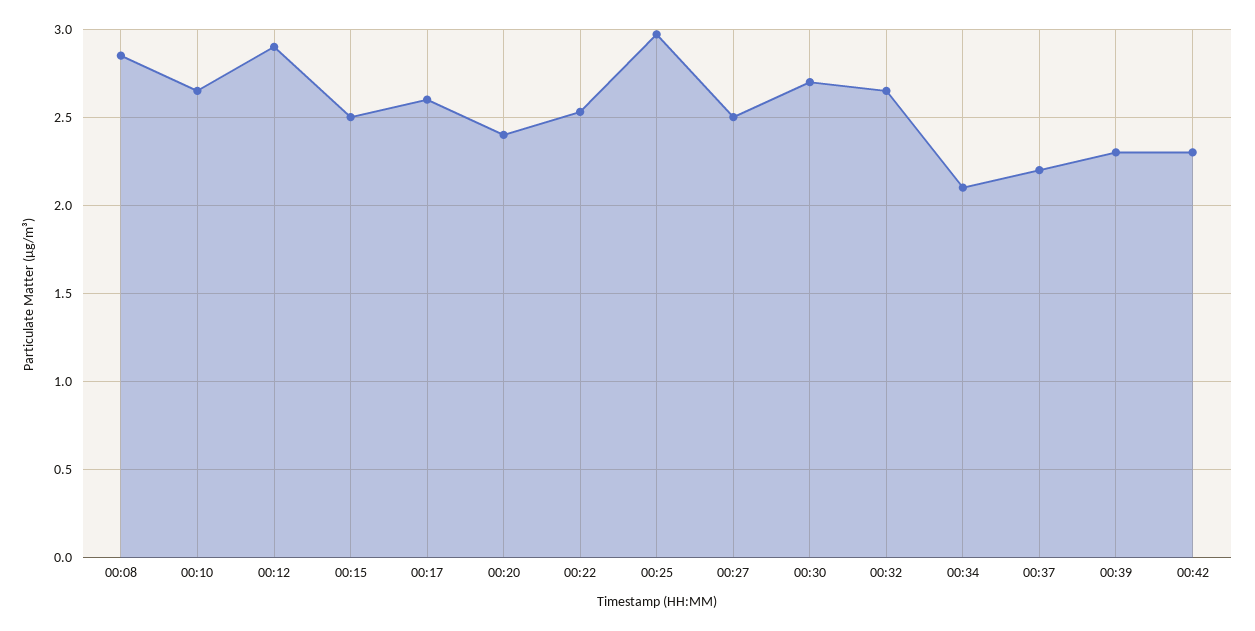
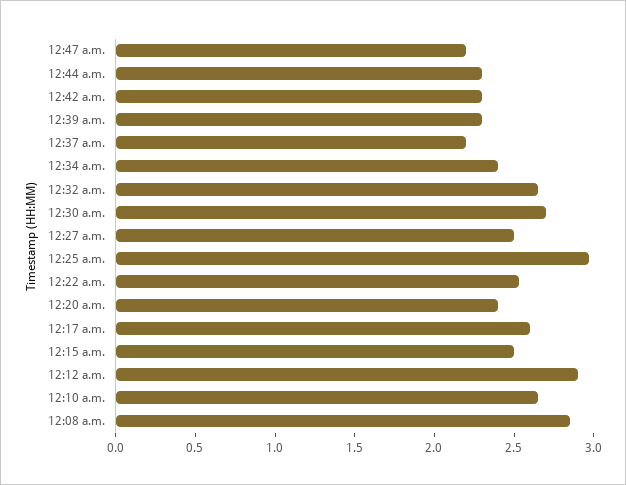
00:34: 2.1 -> 2.4
12:47 a.m.: none -> 2.2
12:44 a.m.: none -> 2.3

